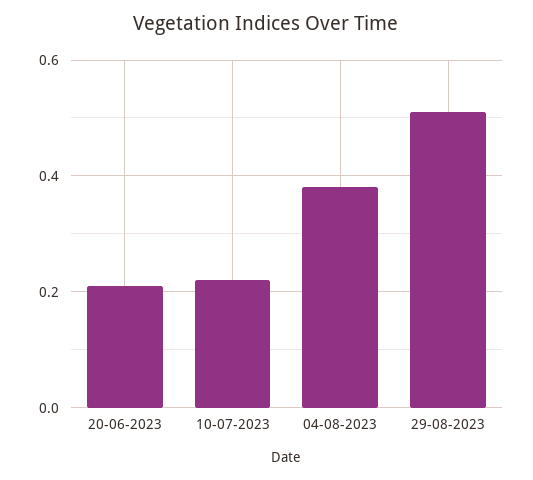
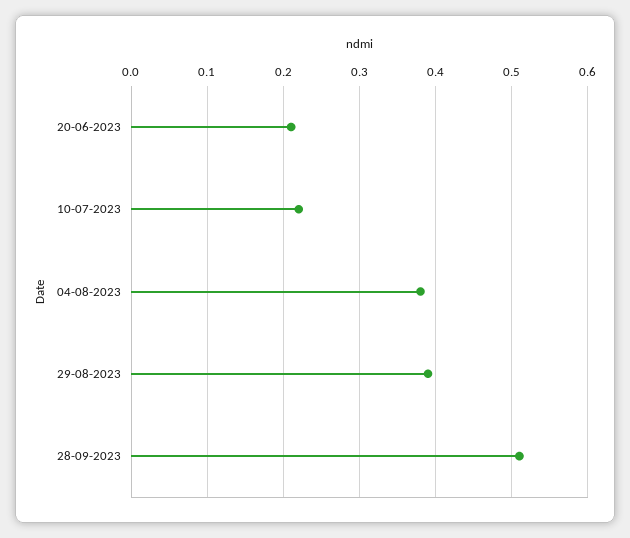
29-08-2023: 0.5 -> 0.39
28-09-2023: none -> 0.51

